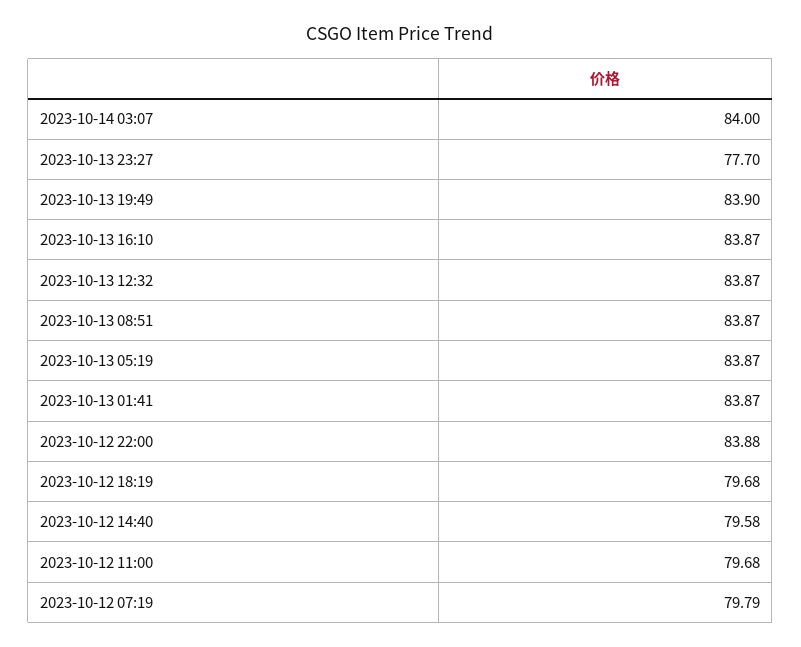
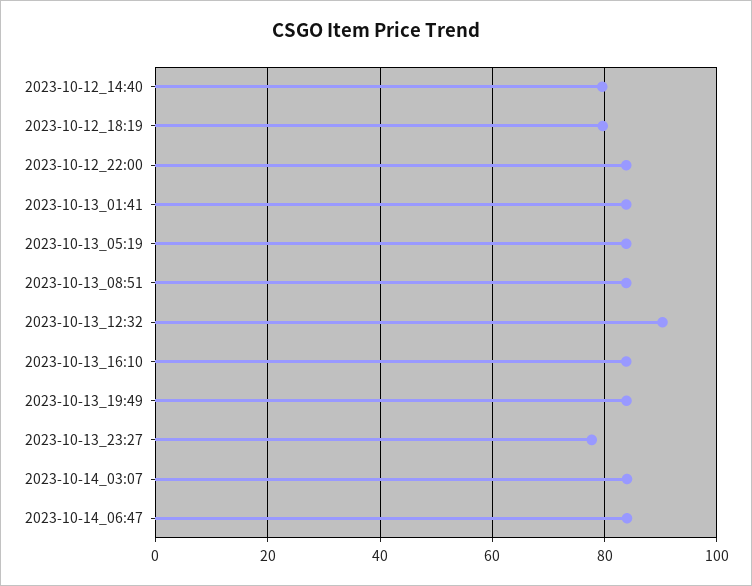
2023-10-13 12:32: 83.87 -> 90
2023-10-12 11:00: 79.68 -> none
2023-10-12 07:19: 79.79 -> none
2023-10-14_06:47: none -> 84

